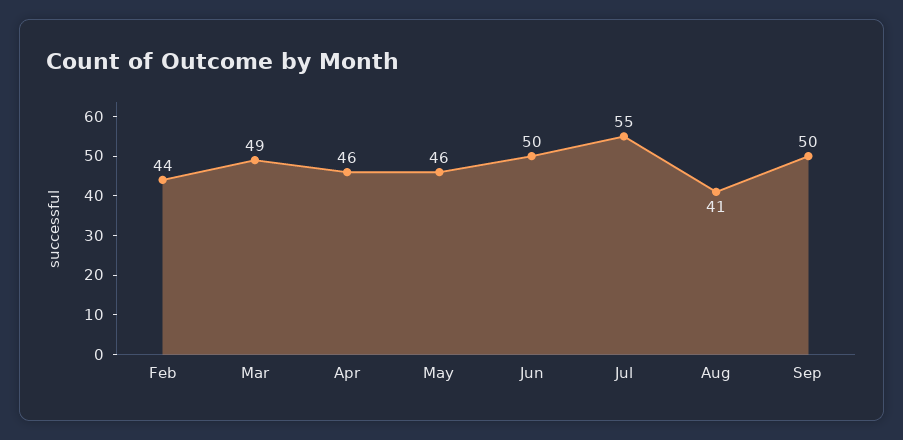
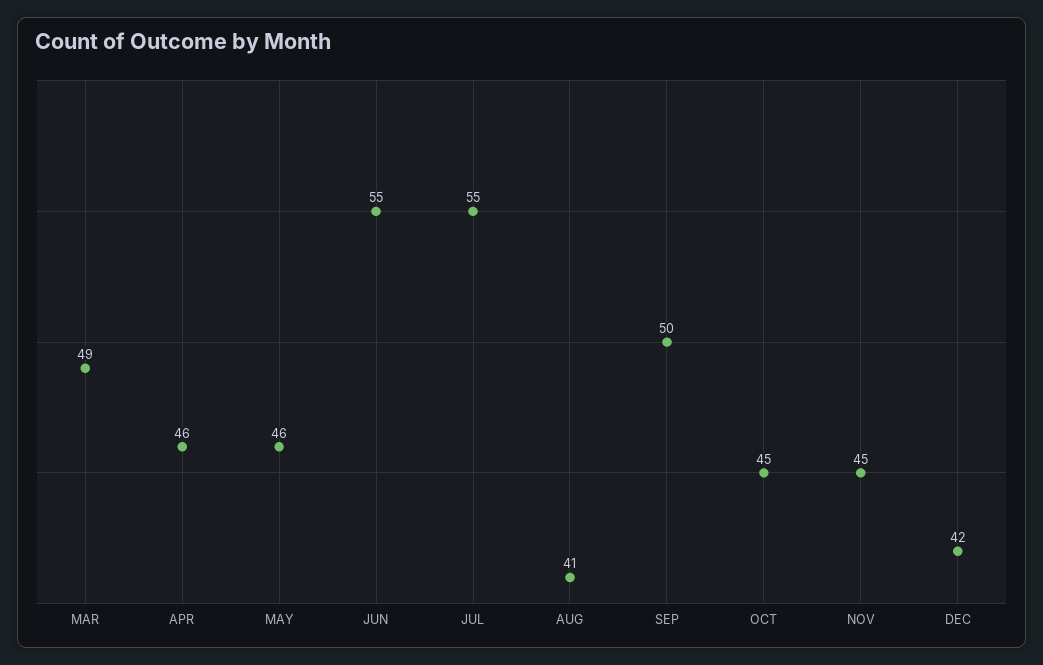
Feb: 44 -> none
Jun: 50 -> 55
OCT: none -> 45
NOV: none -> 45
DEC: none -> 42

